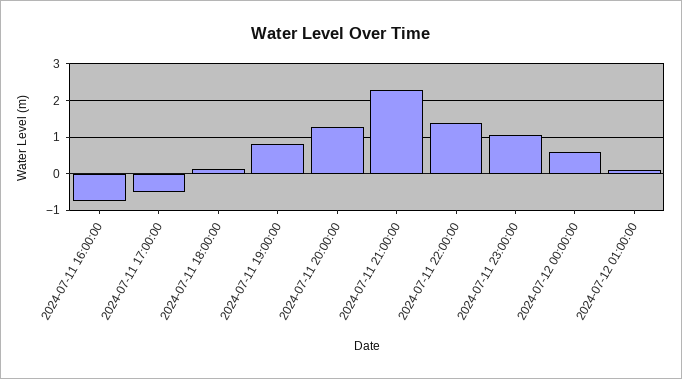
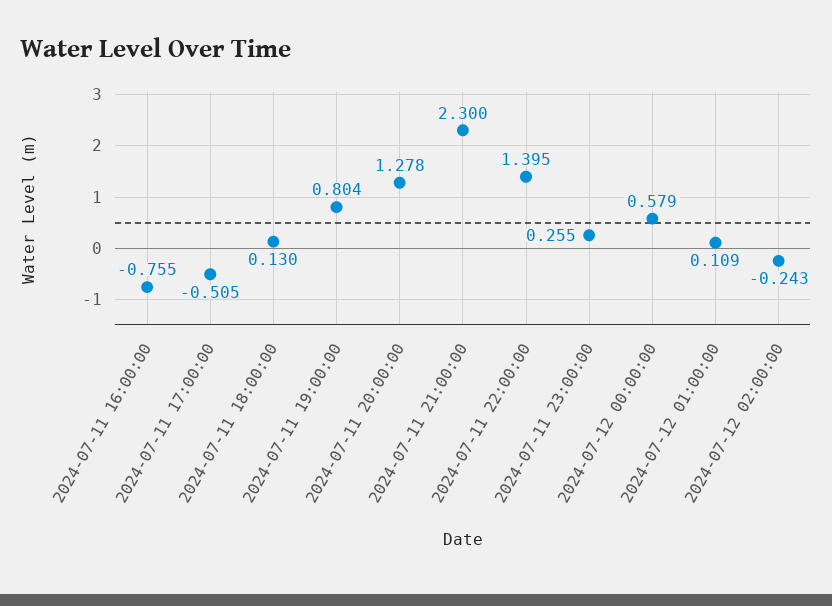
2024-07-11 23:00:00: 1 -> 0.255
2024-07-12 02:00:00: none -> -0.243

